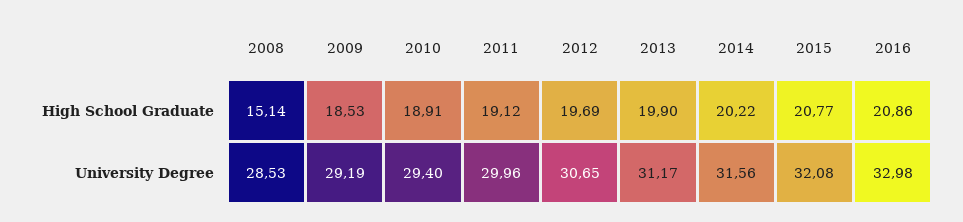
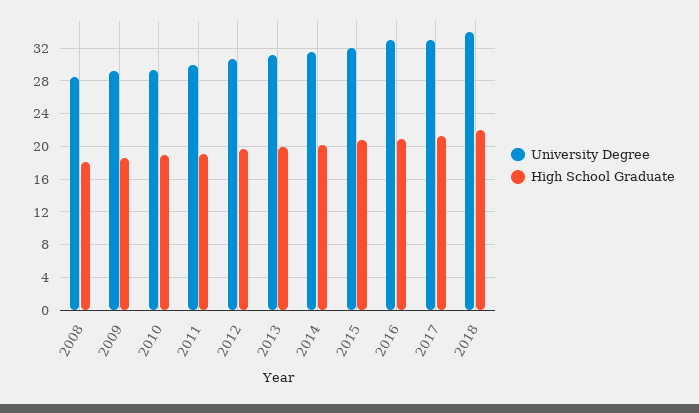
High School Graduate, 2008: 15.14 -> 18
University Degree, 2017: none -> 33
High School Graduate, 2017: none -> 21
University Degree, 2018: none -> 34
High School Graduate, 2018: none -> 22

